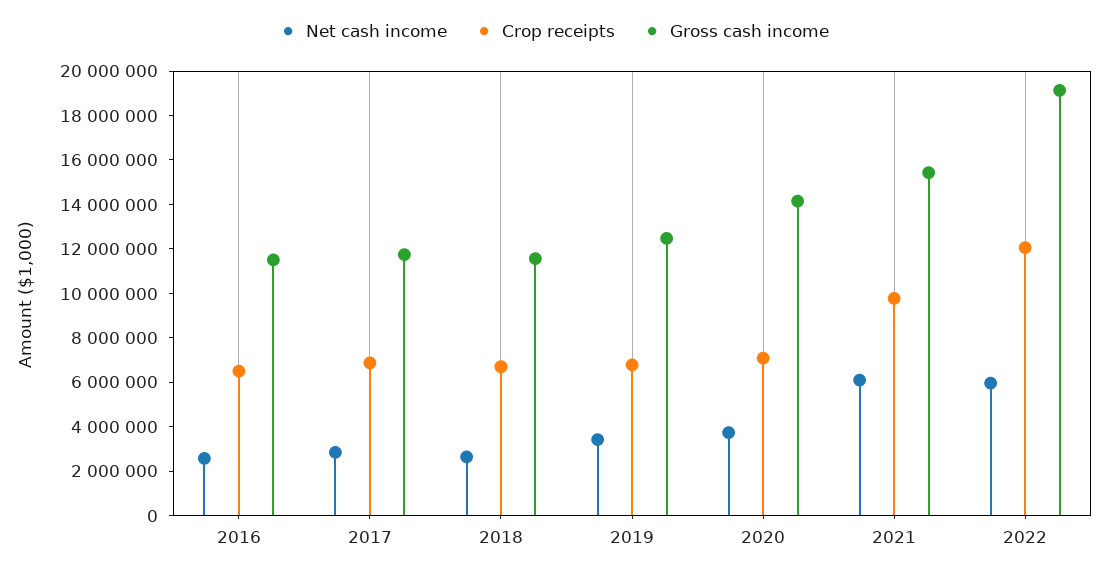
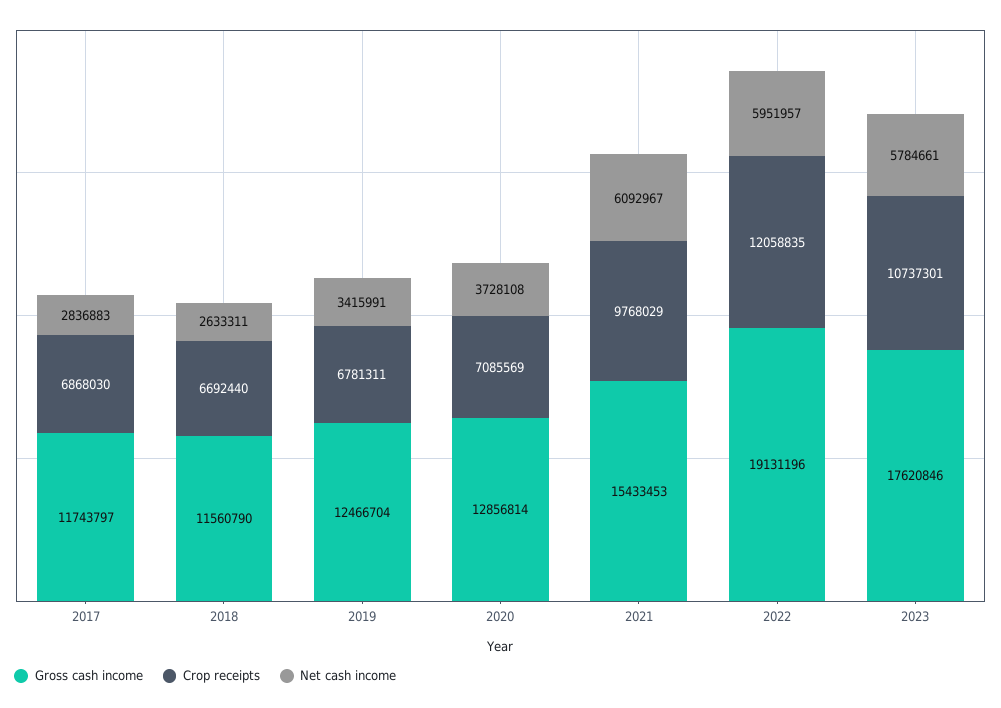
Net cash income, 2016: 2500000 -> none
Crop receipts, 2016: 6500000 -> none
Gross cash income, 2016: 11500000 -> none
Gross cash income, 2020: 14000000 -> 12856814
Gross cash income, 2023: none -> 17620846
Crop receipts, 2023: none -> 10737301
Net cash income, 2023: none -> 5784661

